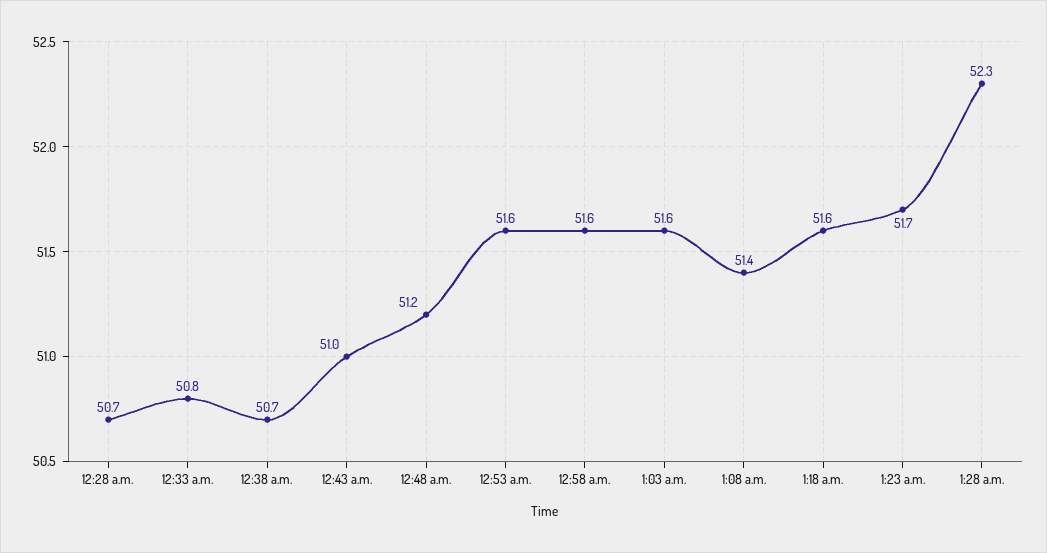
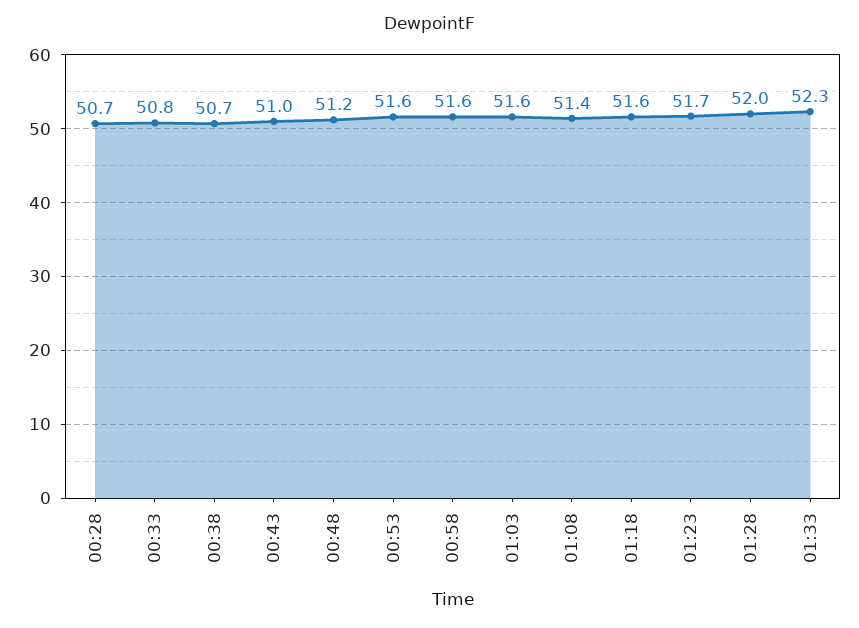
1:28 a.m.: 52.3 -> 52
01:33: none -> 52.3

